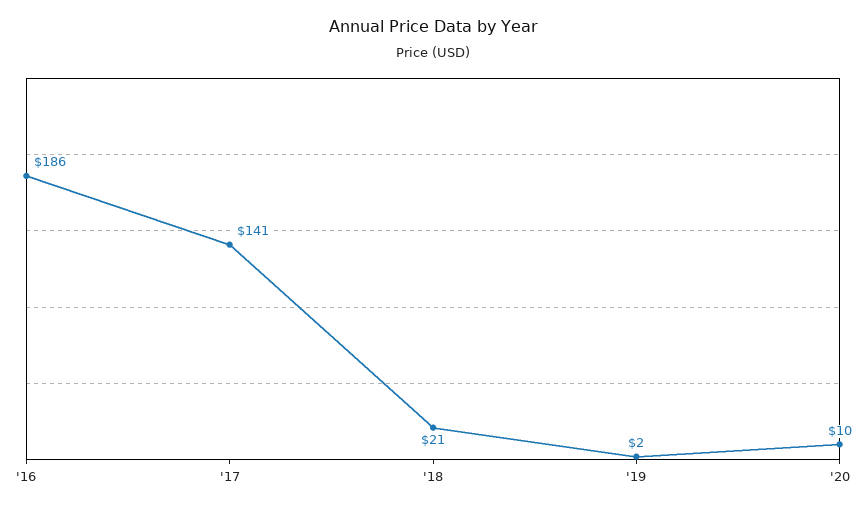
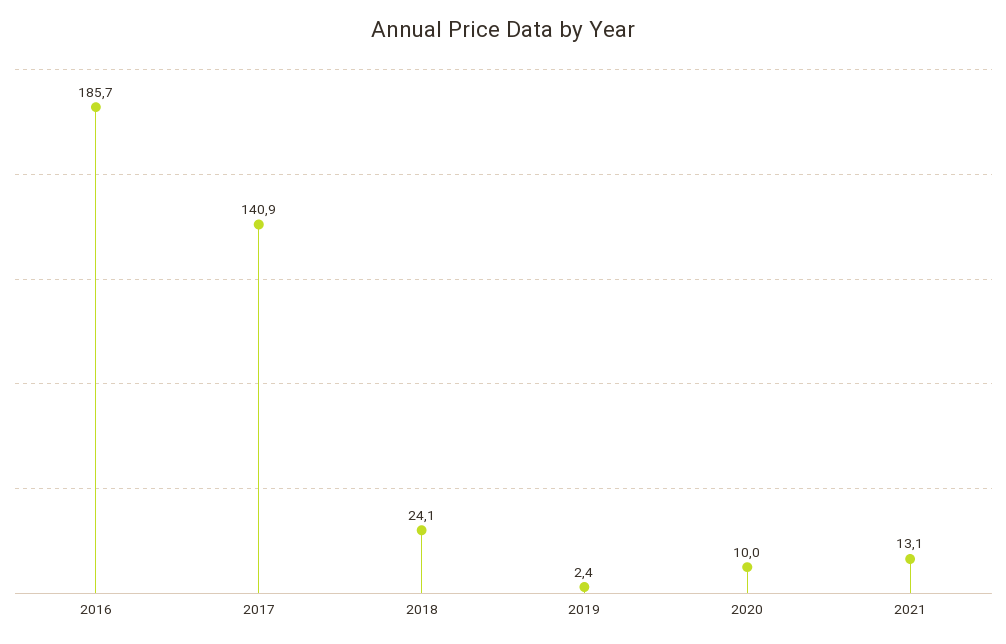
'18: 21 -> 24.1
2021: none -> 13.1

